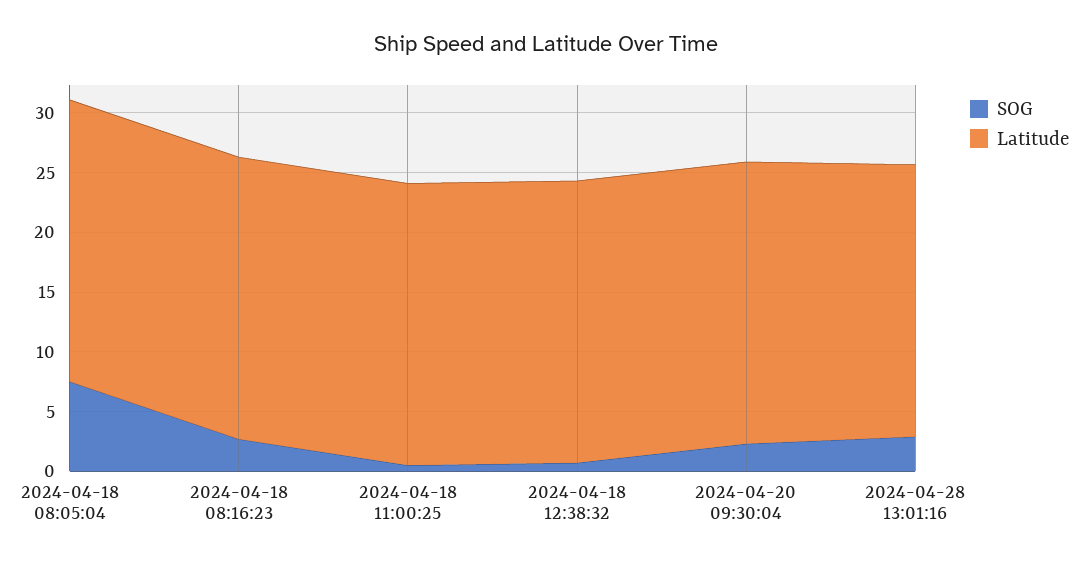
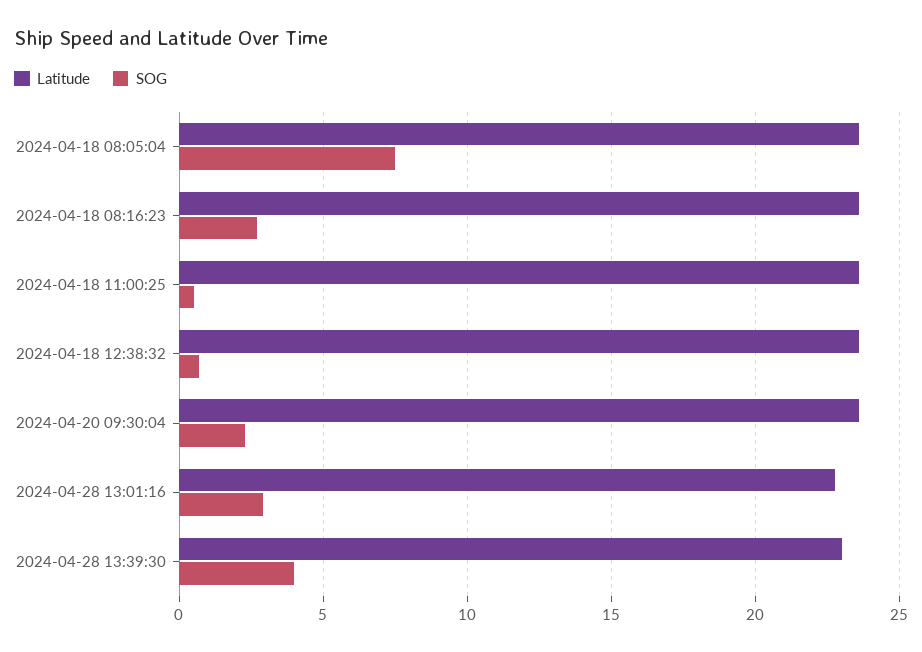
Latitude, 2024-04-28 13:39:30: none -> 23
SOG, 2024-04-28 13:39:30: none -> 4

